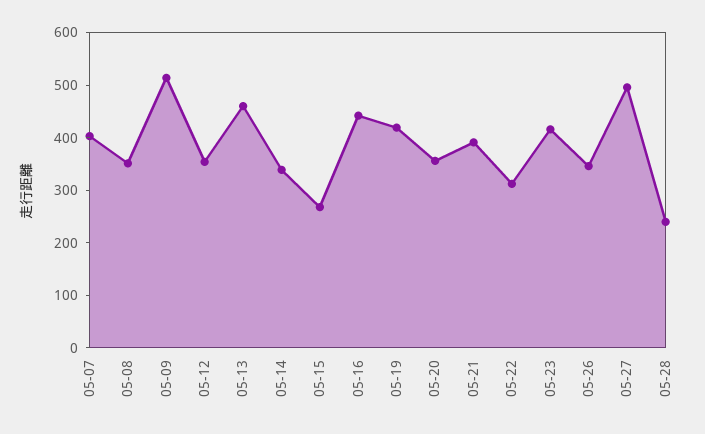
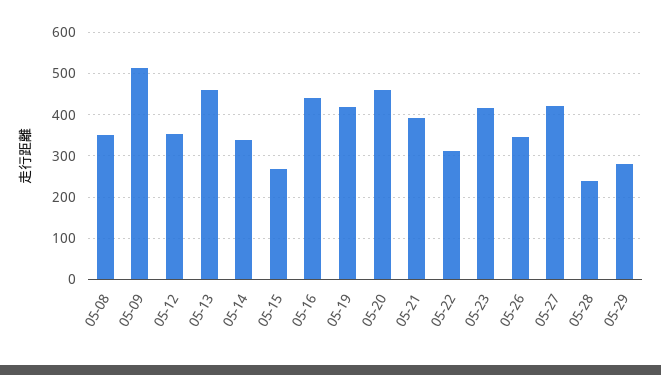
05-07: 400 -> none
05-20: 360 -> 460
05-27: 500 -> 420
05-29: none -> 280

